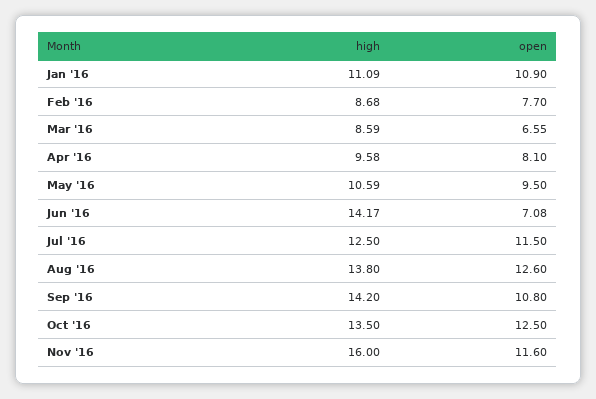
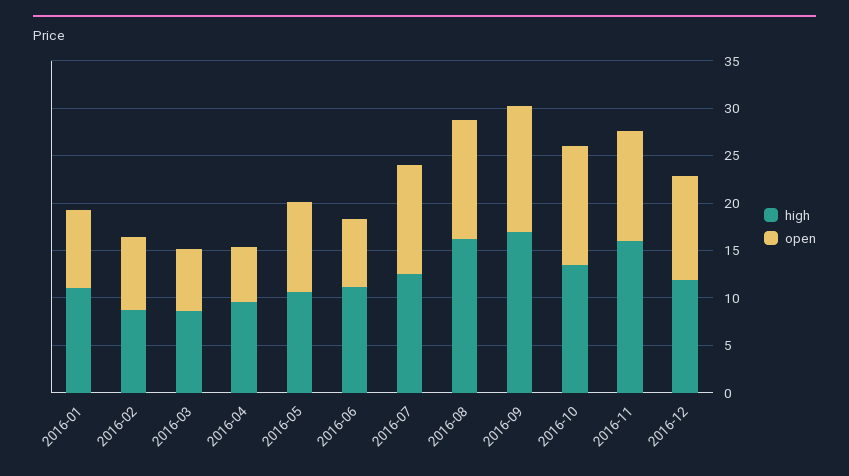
open, Jan '16: 10.9 -> 8
open, Apr '16: 8.1 -> 6
high, Jun '16: 14.17 -> 11
high, Aug '16: 13.8 -> 16
high, Sep '16: 14.2 -> 17
open, Sep '16: 10.8 -> 13
high, 2016-12: none -> 12
open, 2016-12: none -> 11

